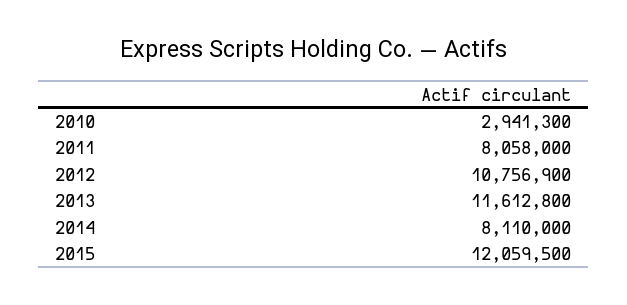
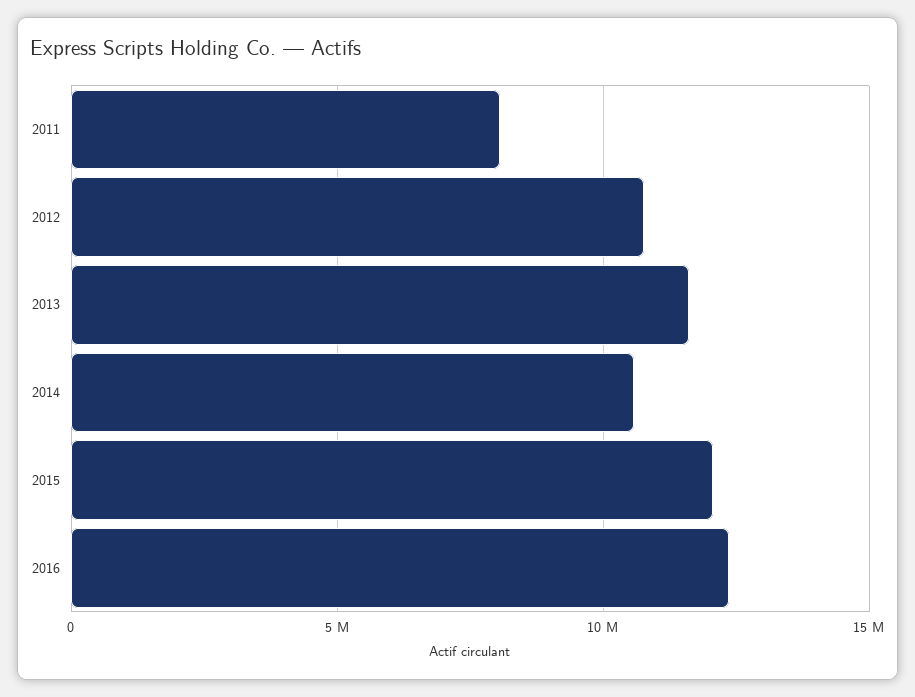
2010: 2941300 -> none
2014: 8110000 -> 10500000
2016: none -> 12500000

